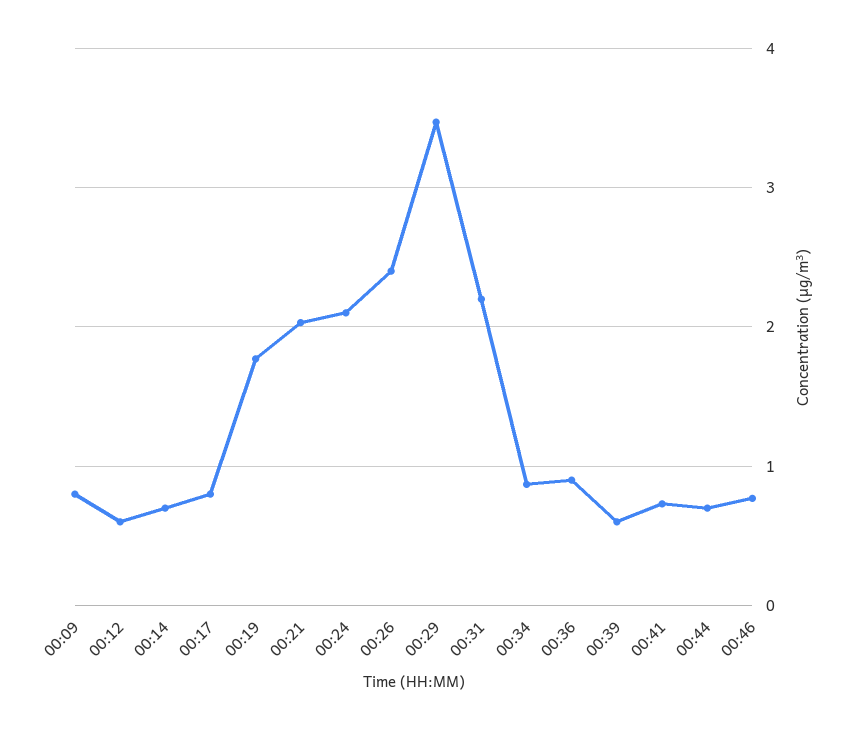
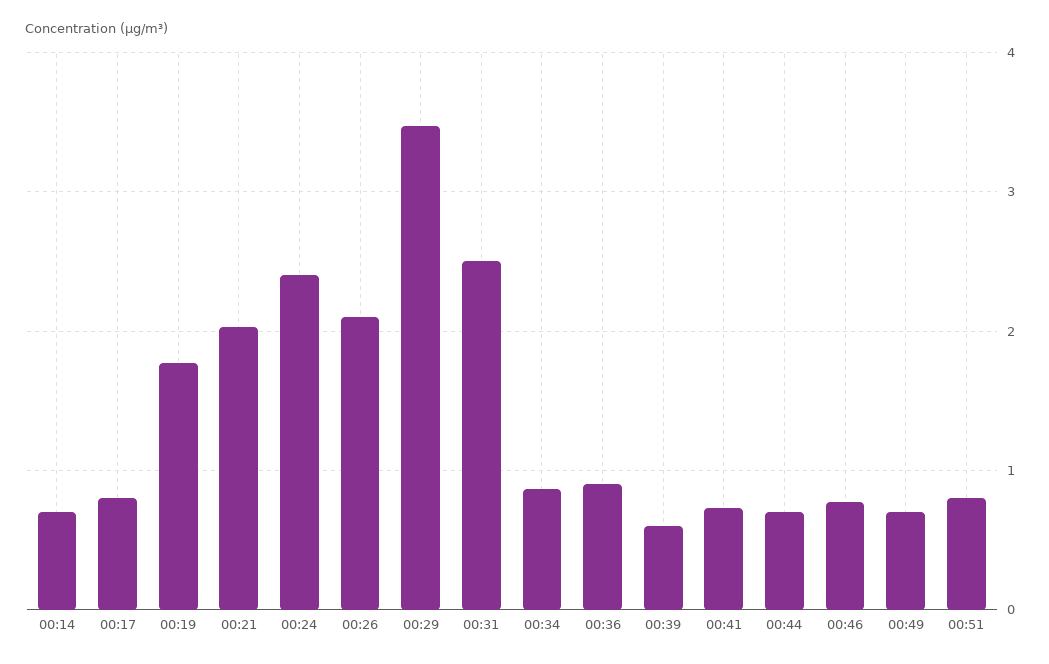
00:09: 0.8 -> none
00:12: 0.6 -> none
00:24: 2.1 -> 2.4
00:26: 2.4 -> 2.1
00:31: 2.2 -> 2.5
00:49: none -> 0.7
00:51: none -> 0.8

